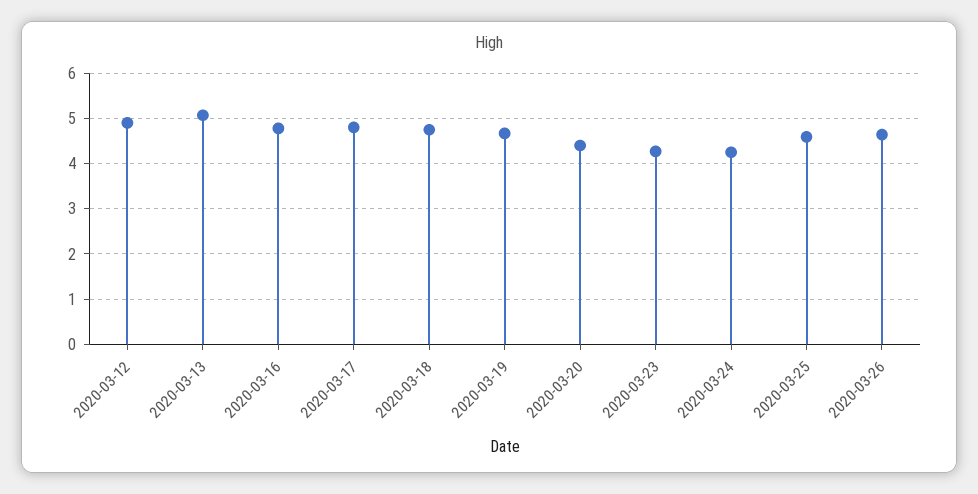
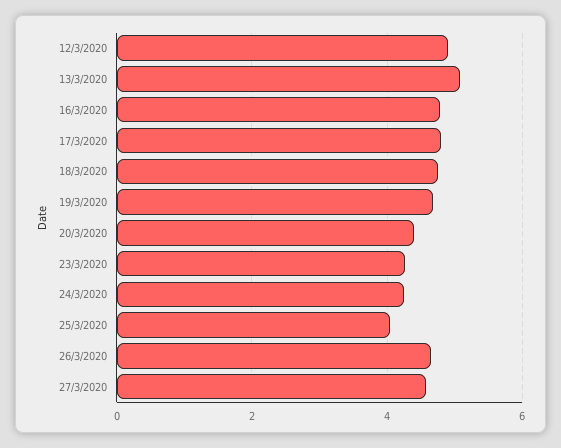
2020-03-25: 4.6 -> 4
27/3/2020: none -> 4.6

